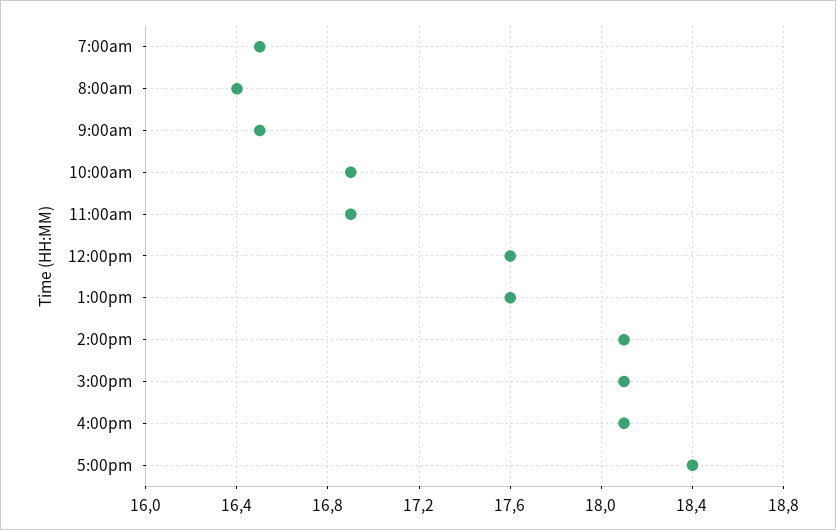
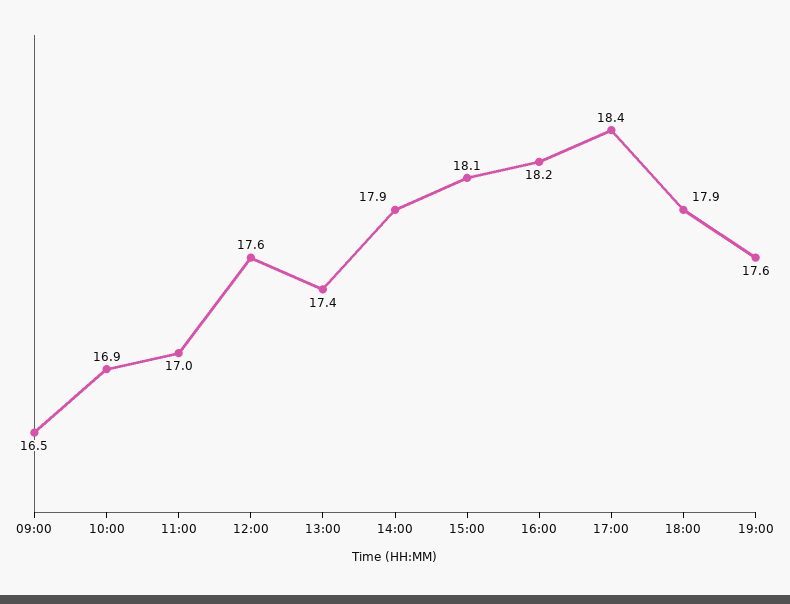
7:00am: 16.5 -> none
8:00am: 16.4 -> none
11:00am: 16.9 -> 17
1:00pm: 17.6 -> 17.4
2:00pm: 18.1 -> 17.9
4:00pm: 18.1 -> 18.2
18:00: none -> 17.9
19:00: none -> 17.6

